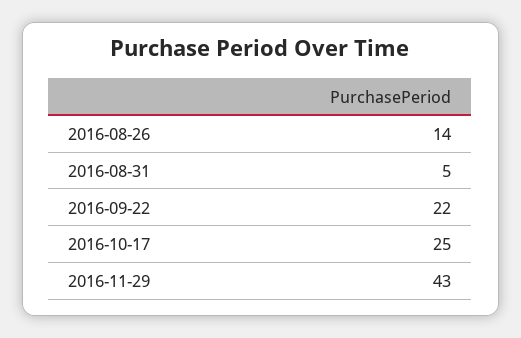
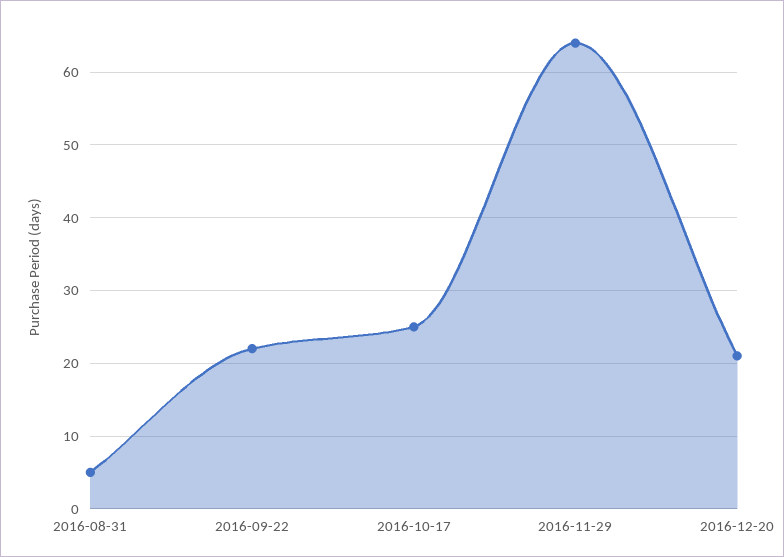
2016-08-26: 14 -> none
2016-11-29: 43 -> 64
2016-12-20: none -> 21

